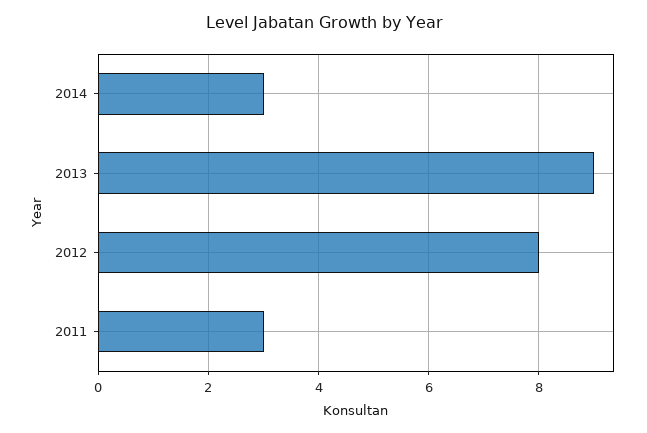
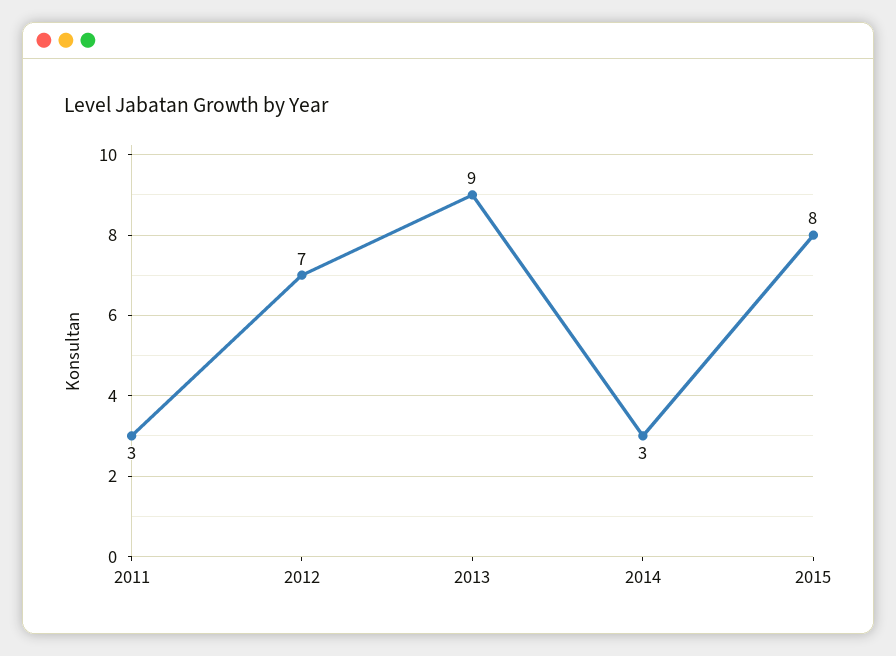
2012: 8 -> 7
2015: none -> 8

